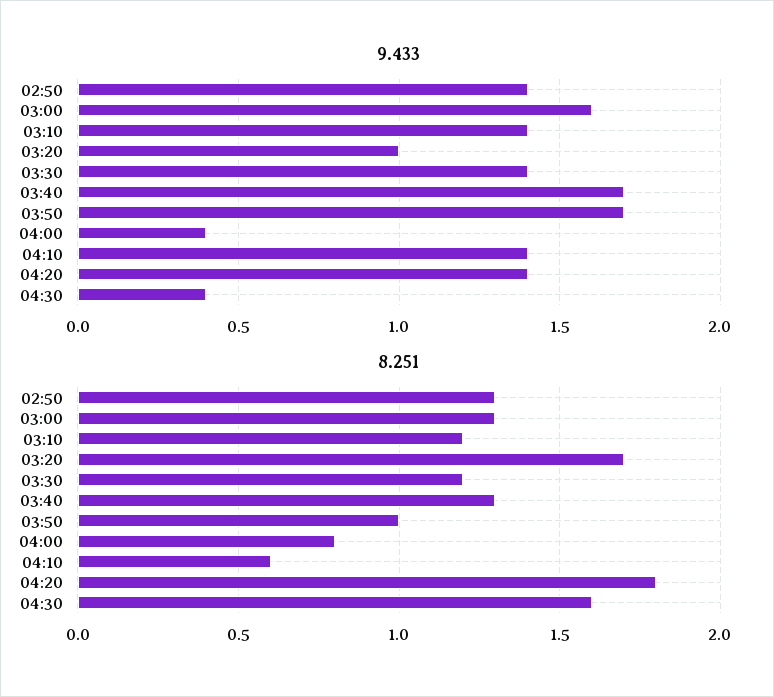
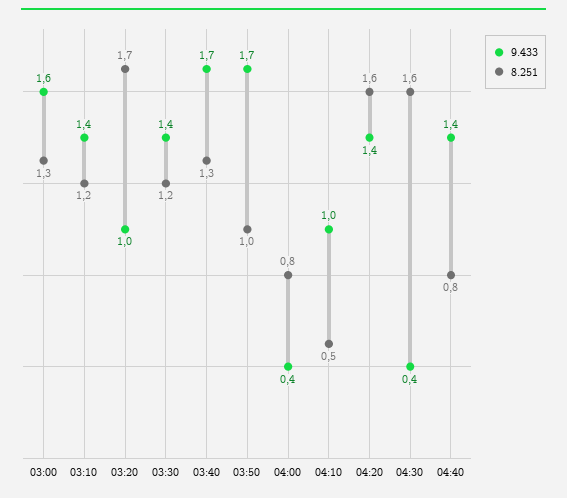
9.433, 02:50: 1.4 -> none
9.433, 04:10: 1.4 -> 1
8.251, 02:50: 1.3 -> none
8.251, 04:10: 0.6 -> 0.5
8.251, 04:20: 1.8 -> 1.6
9.433, 04:40: none -> 1.4
8.251, 04:40: none -> 0.8

